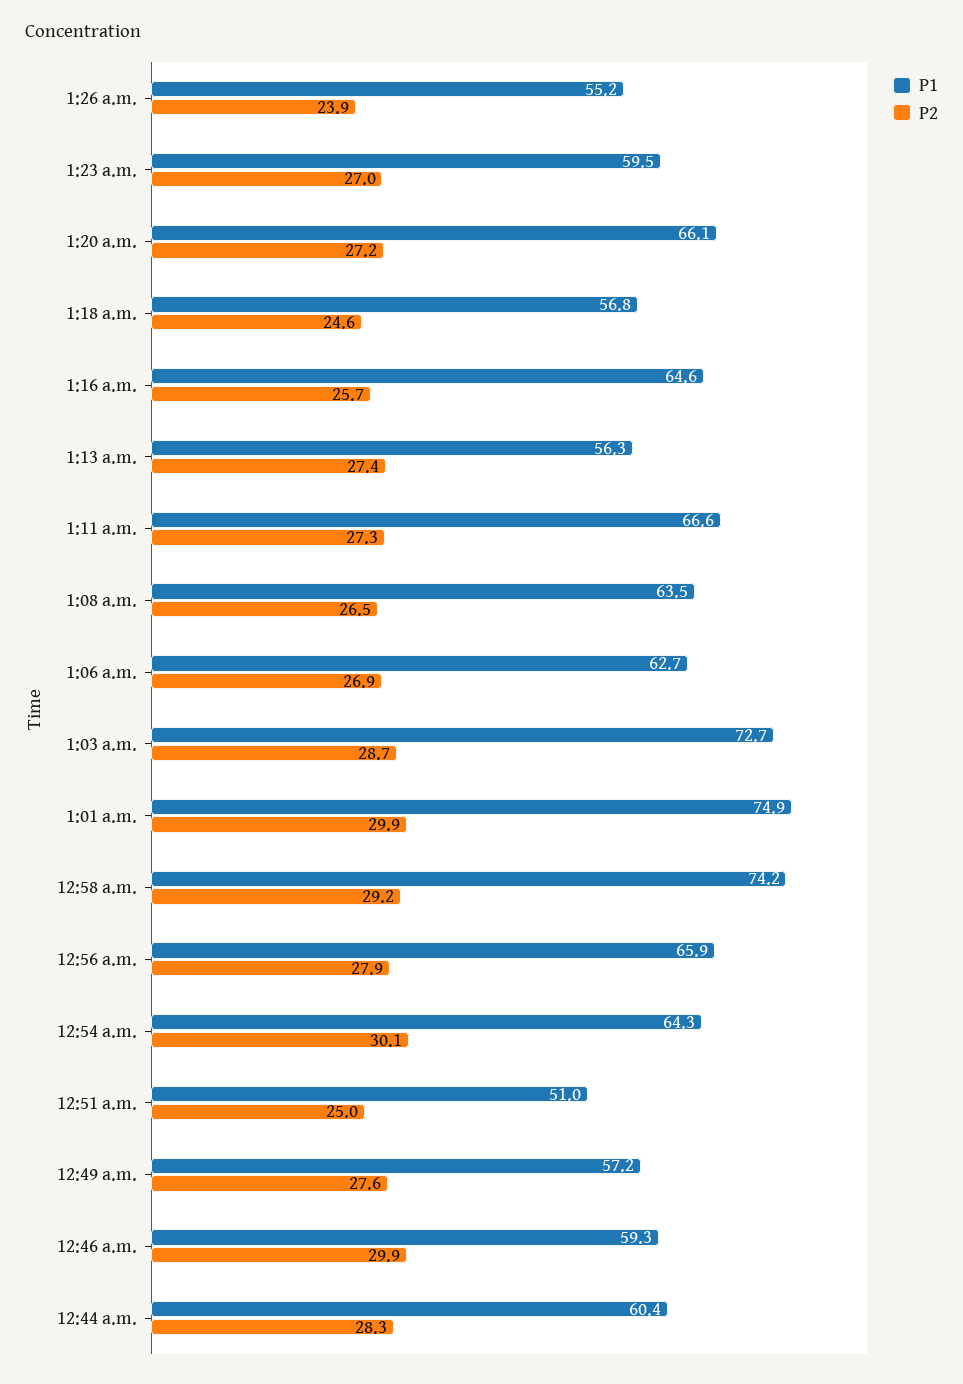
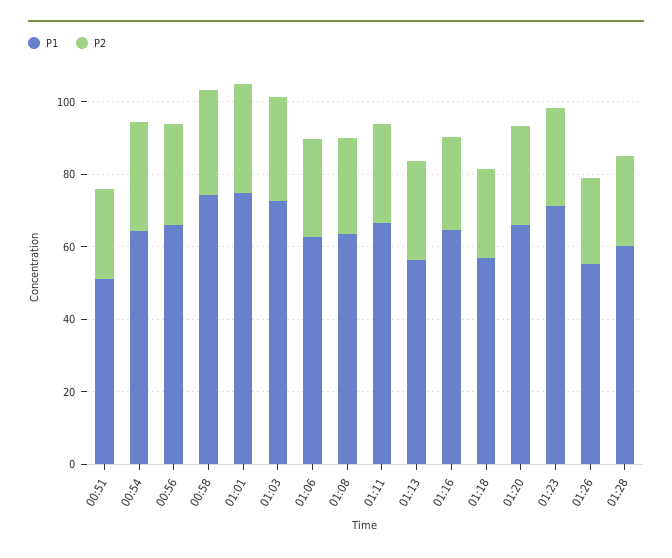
P1, 1:23 a.m.: 59.5 -> 70
P1, 12:49 a.m.: 57.2 -> none
P2, 12:49 a.m.: 27.6 -> none
P1, 12:46 a.m.: 59.3 -> none
P2, 12:46 a.m.: 29.9 -> none
P1, 12:44 a.m.: 60.4 -> none
P2, 12:44 a.m.: 28.3 -> none
P1, 01:28: none -> 60
P2, 01:28: none -> 25

